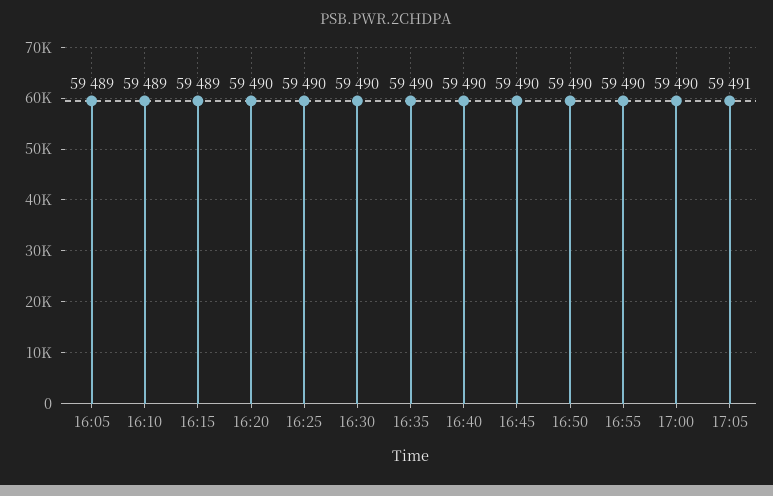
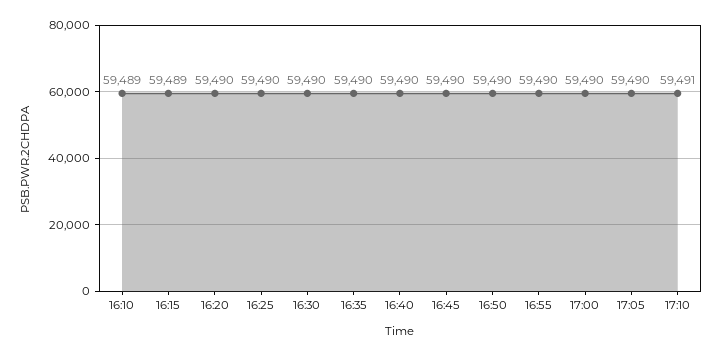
16:05: 59489 -> none
17:05: 59491 -> 59490
17:10: none -> 59491

